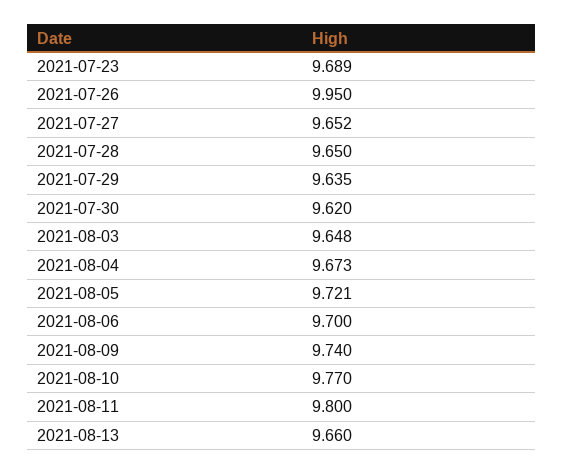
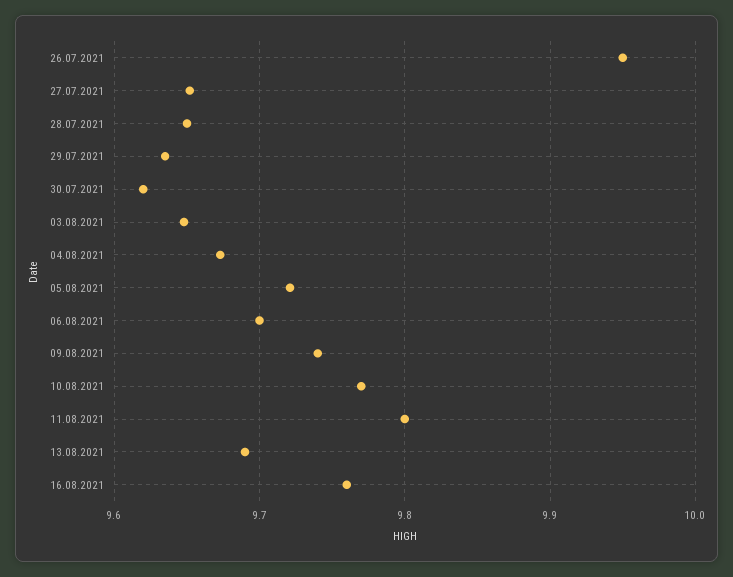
2021-07-23: 9.689 -> none
2021-08-13: 9.66 -> 9.69
16.08.2021: none -> 9.76

